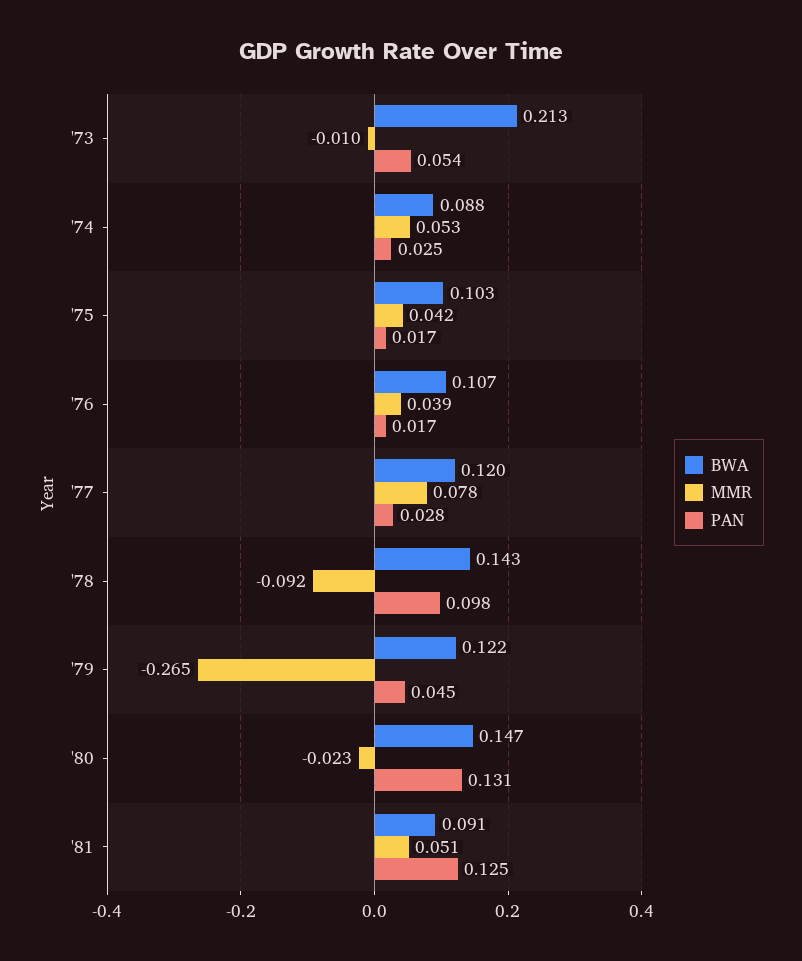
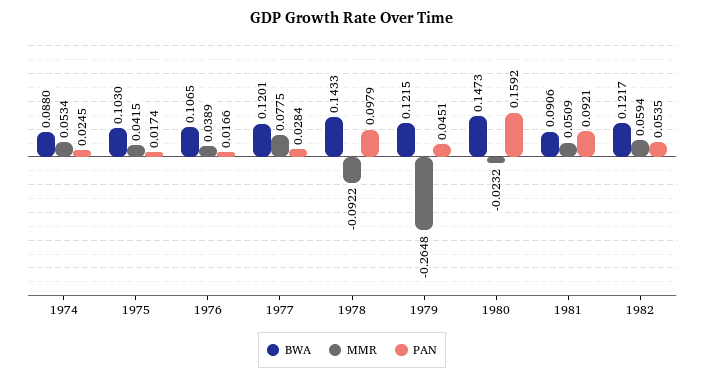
BWA, '73: 0.213 -> none
MMR, '73: -0.01 -> none
PAN, '73: 0.054 -> none
PAN, '80: 0.131 -> 0.1592
PAN, '81: 0.125 -> 0.0921
BWA, 1982: none -> 0.1217
MMR, 1982: none -> 0.0594
PAN, 1982: none -> 0.0535

